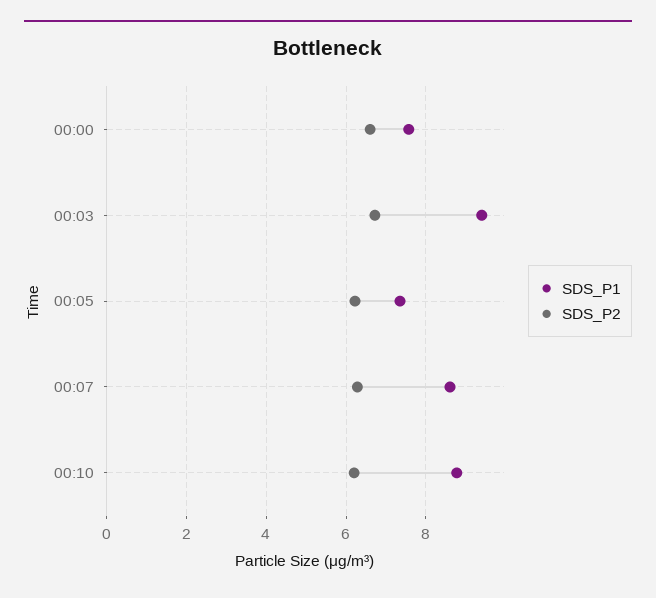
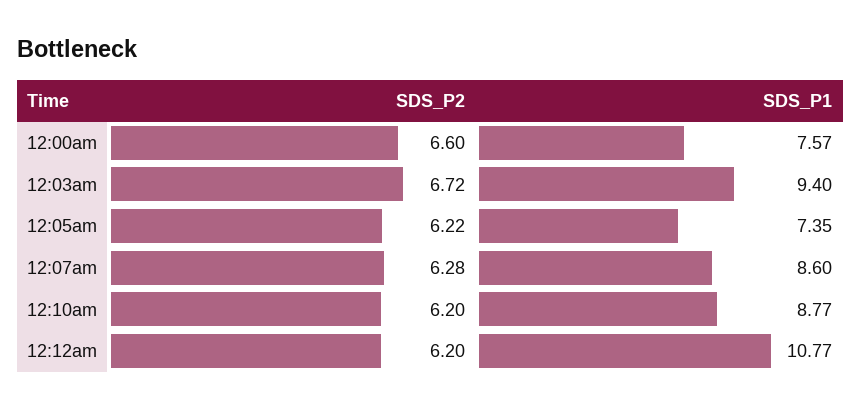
SDS_P2, 12:12am: none -> 6.2
SDS_P1, 12:12am: none -> 10.77

